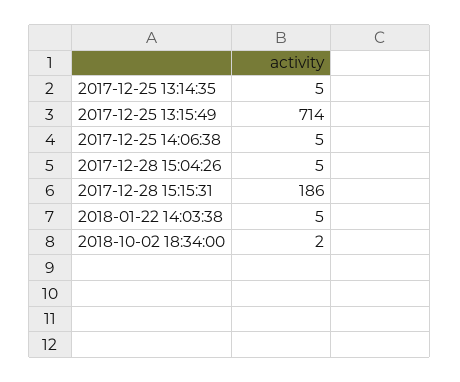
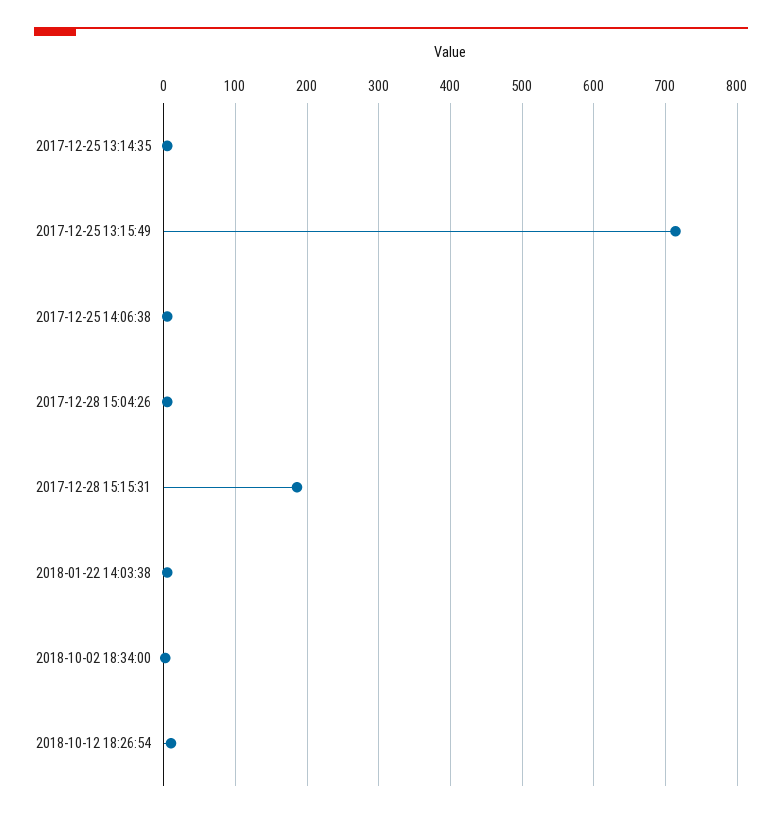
2018-10-12 18:26:54: none -> 10

